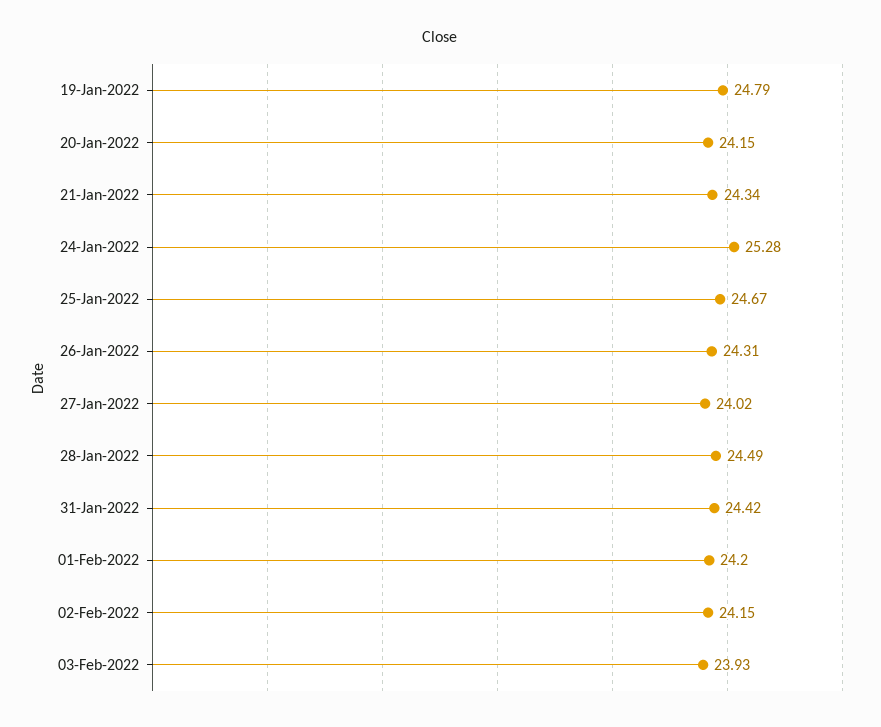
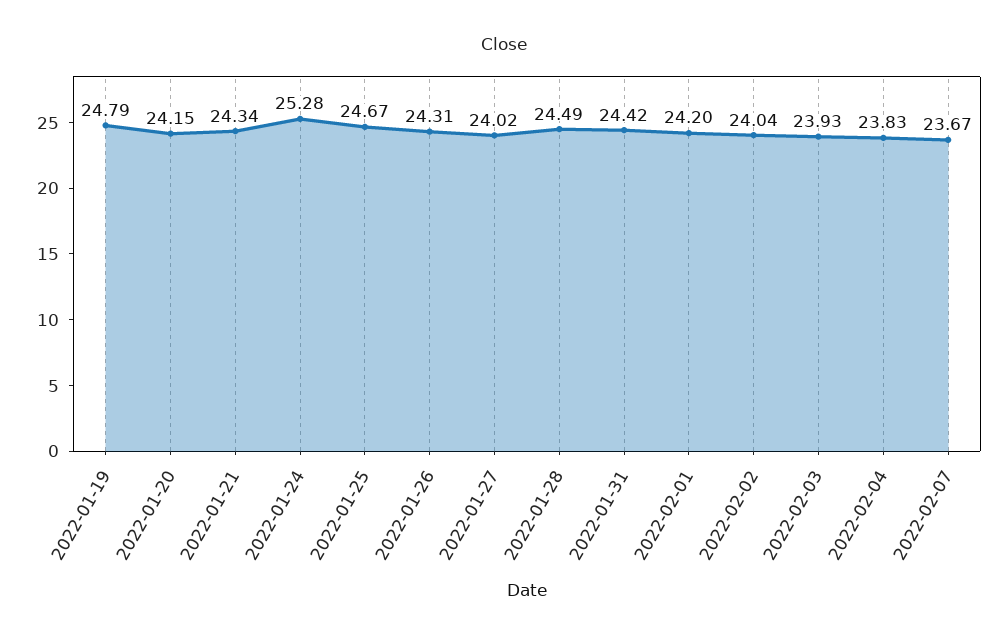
02-Feb-2022: 24.15 -> 24.04
2022-02-04: none -> 23.83
2022-02-07: none -> 23.67

